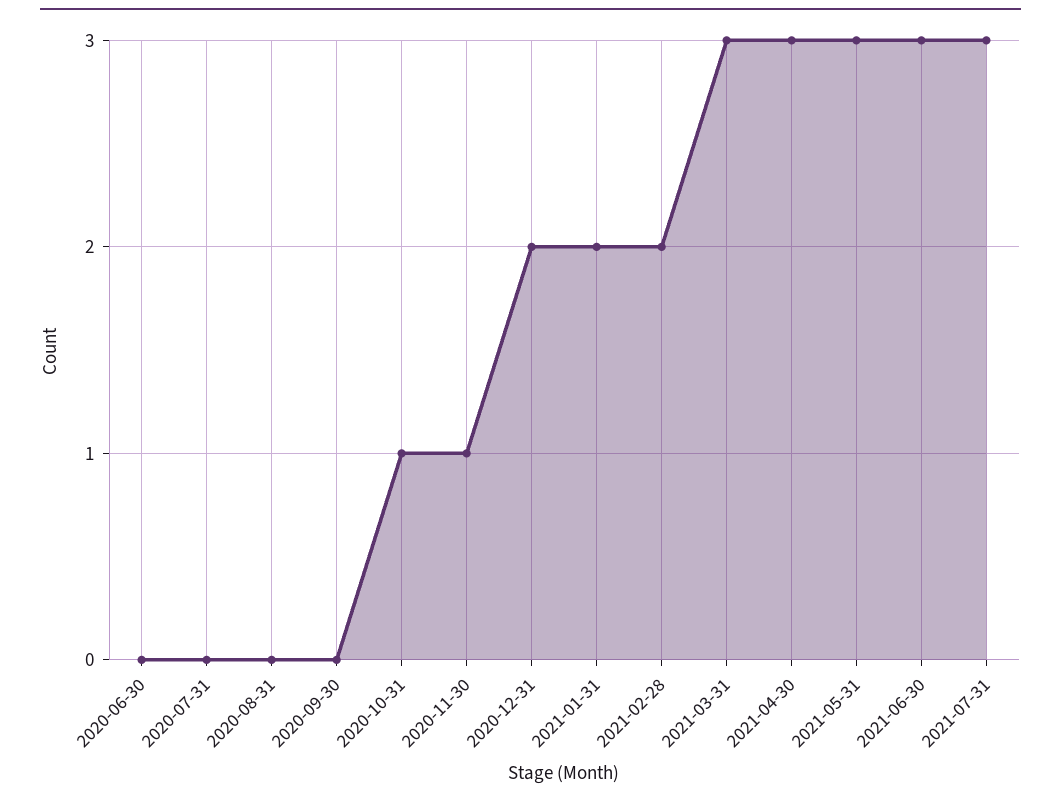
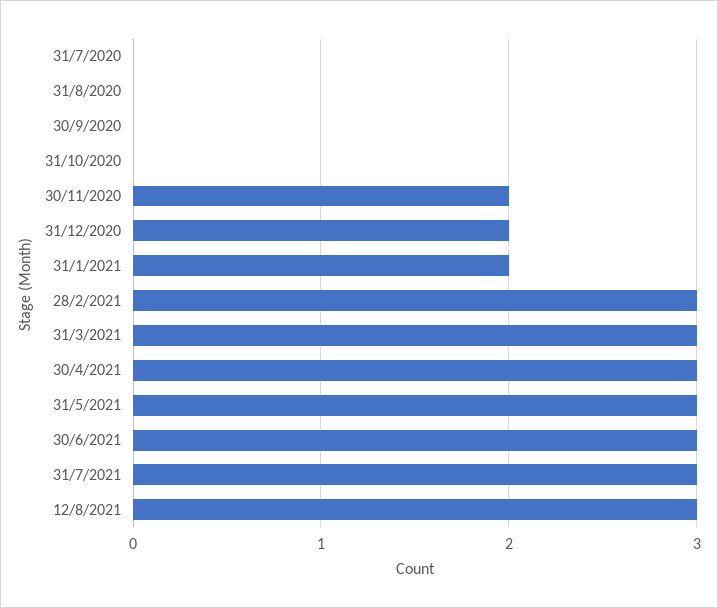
2020-06-30: 0 -> none
2020-10-31: 1 -> 0
2020-11-30: 1 -> 2
2021-02-28: 2 -> 3
12/8/2021: none -> 3

